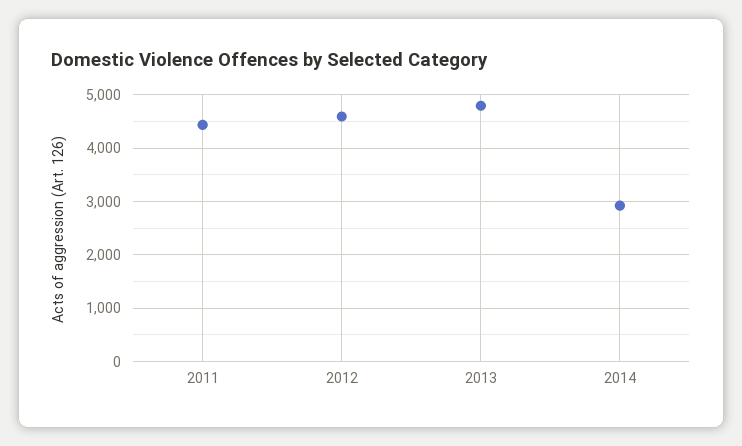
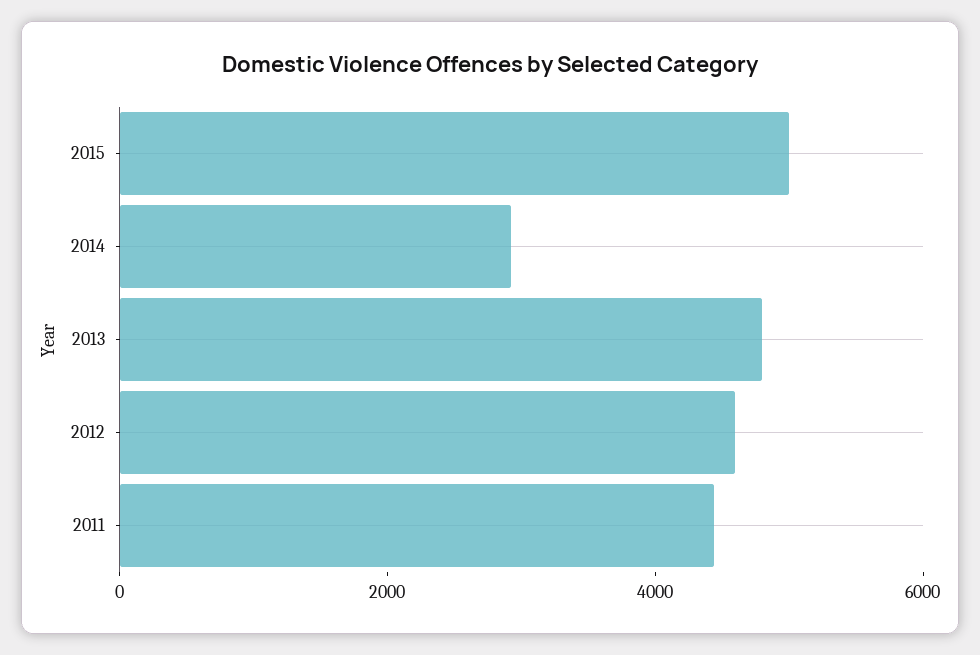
2015: none -> 5000

